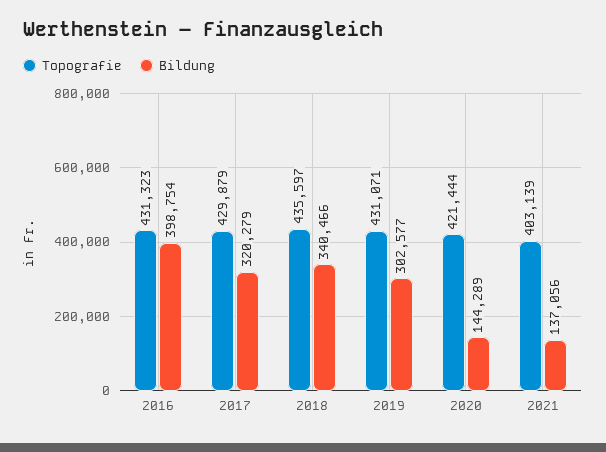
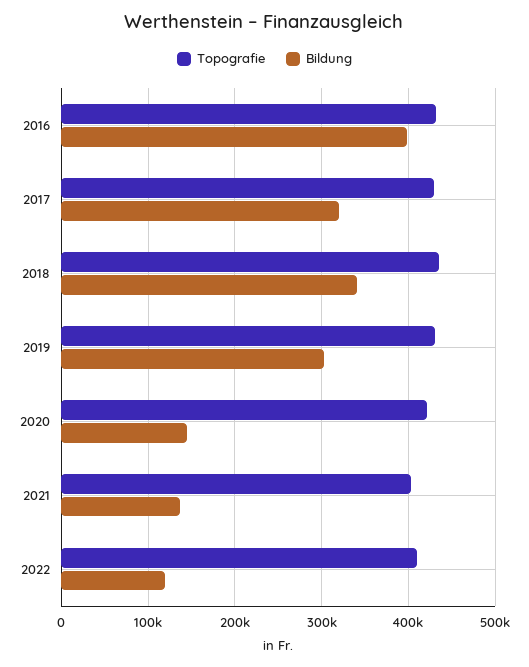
Topografie, 2022: none -> 410000
Bildung, 2022: none -> 120000

